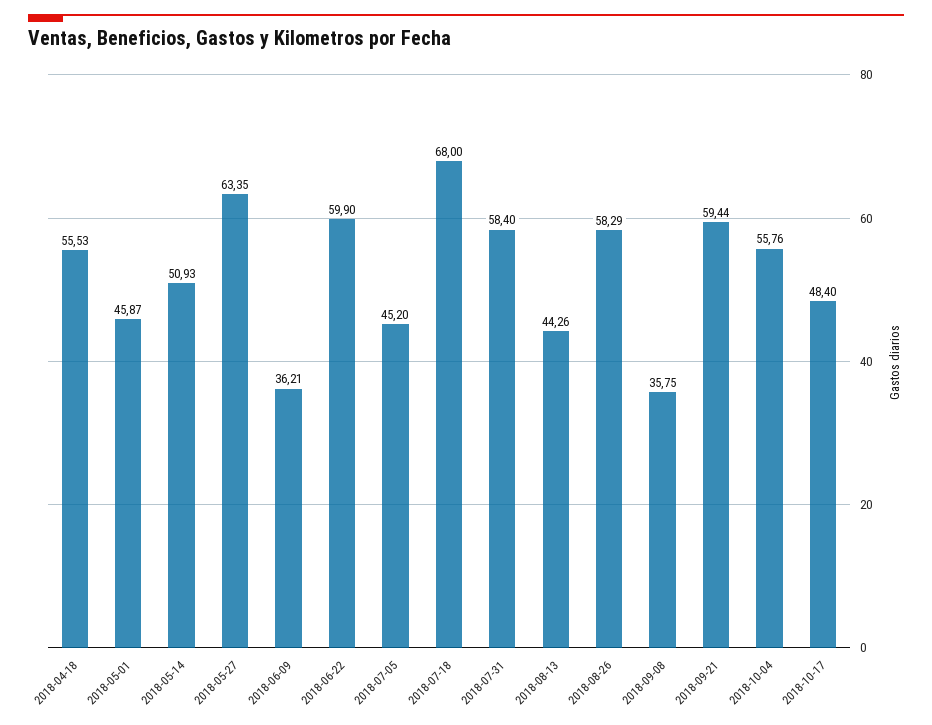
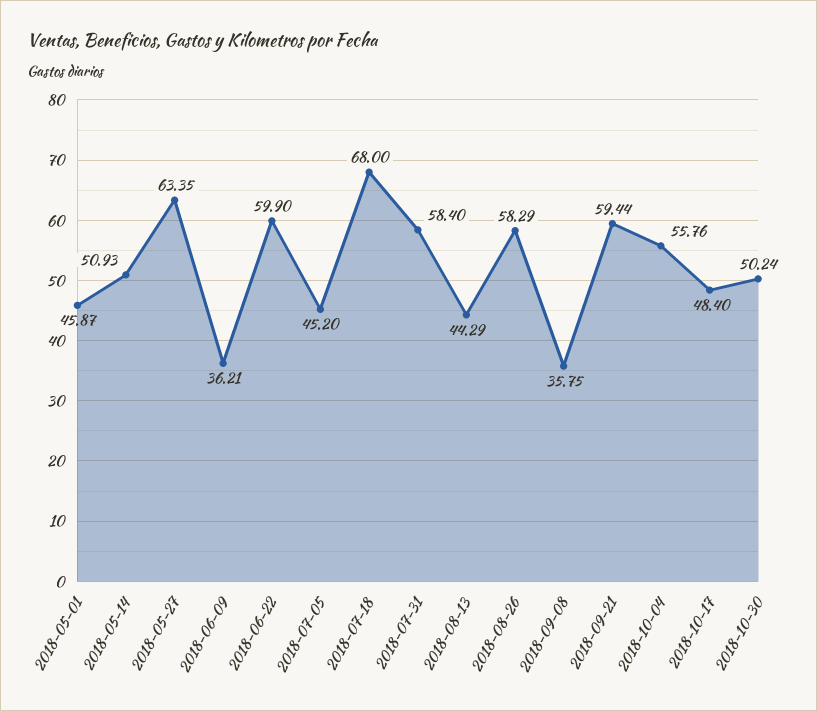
2018-04-18: 55.53 -> none
2018-08-13: 44.26 -> 44.29
2018-10-30: none -> 50.24

